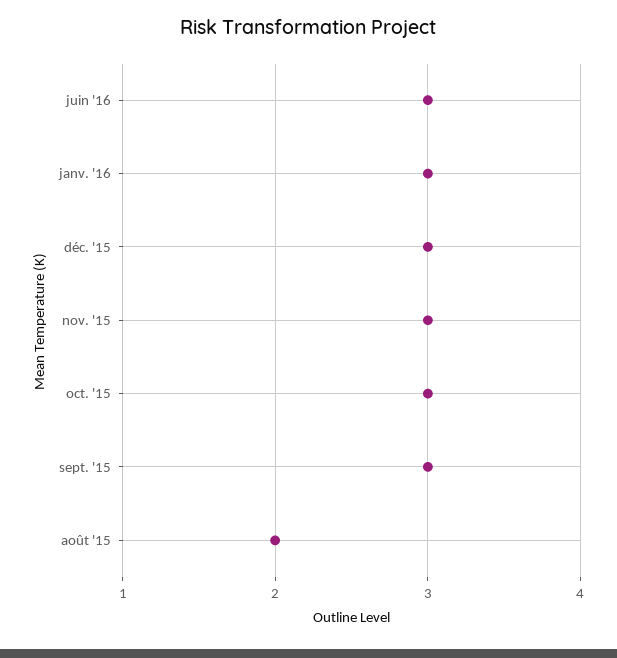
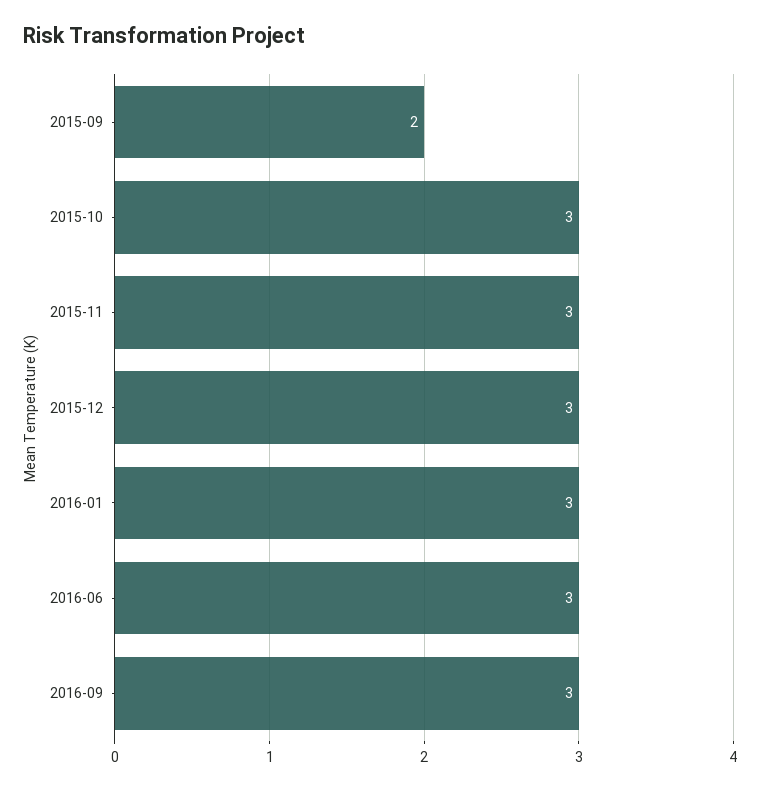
sept. '15: 3 -> 2
août '15: 2 -> none
2016-09: none -> 3

